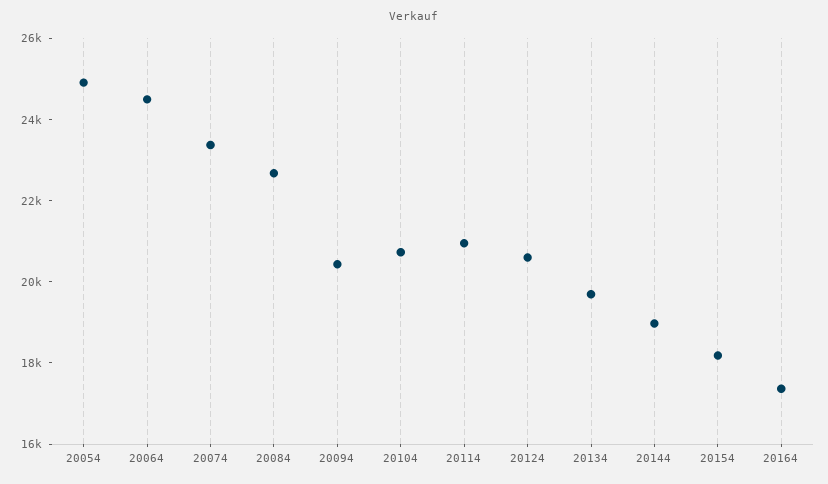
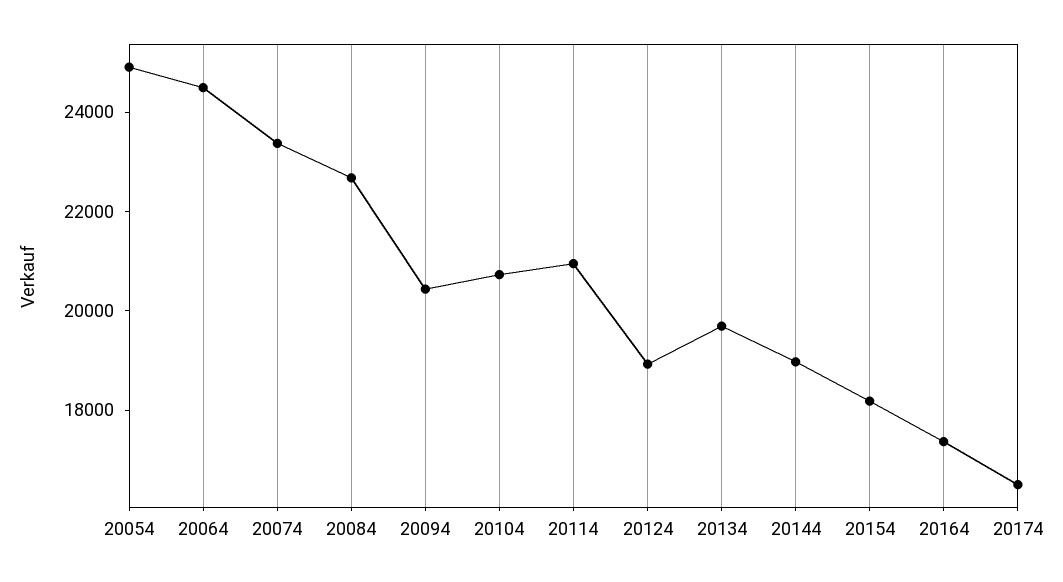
20124: 20500 -> 19000
20174: none -> 16500

